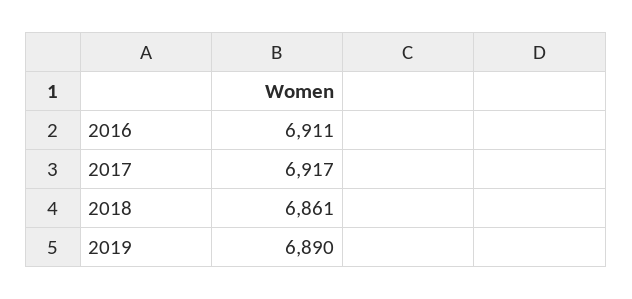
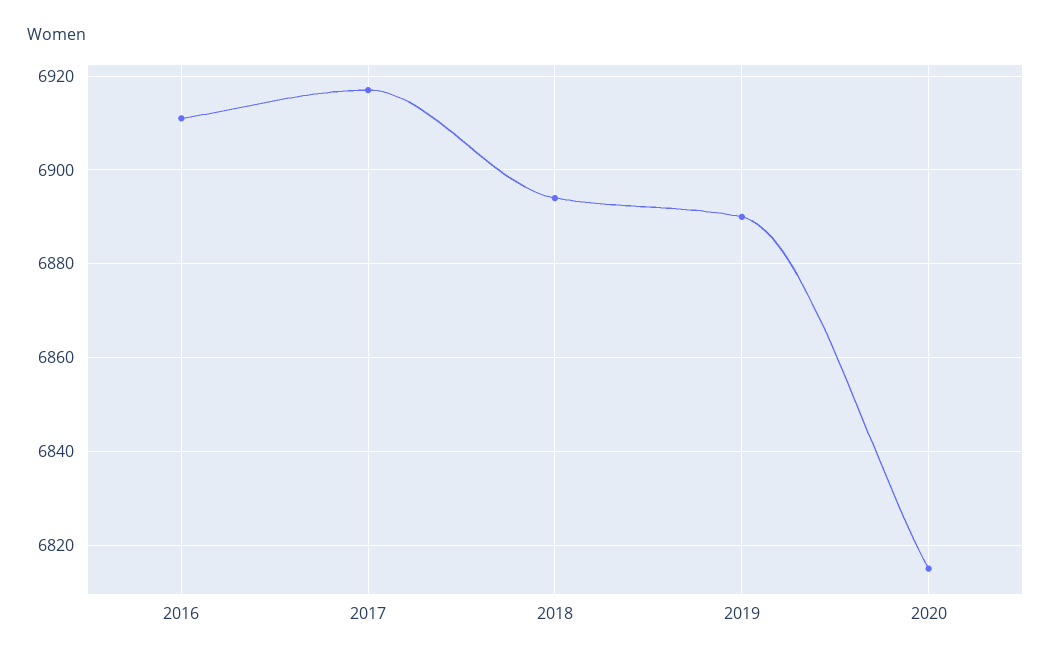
2018: 6861 -> 6895
2020: none -> 6815

